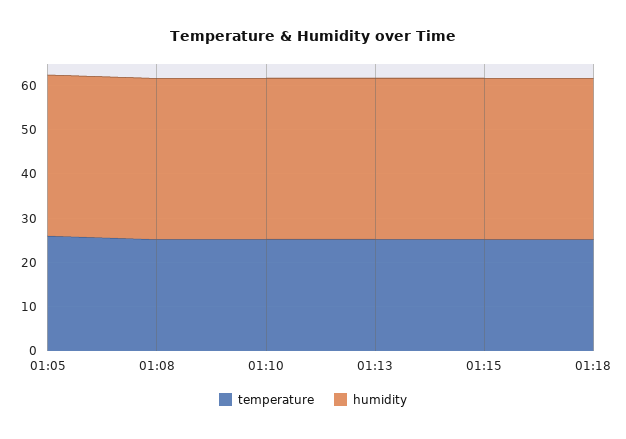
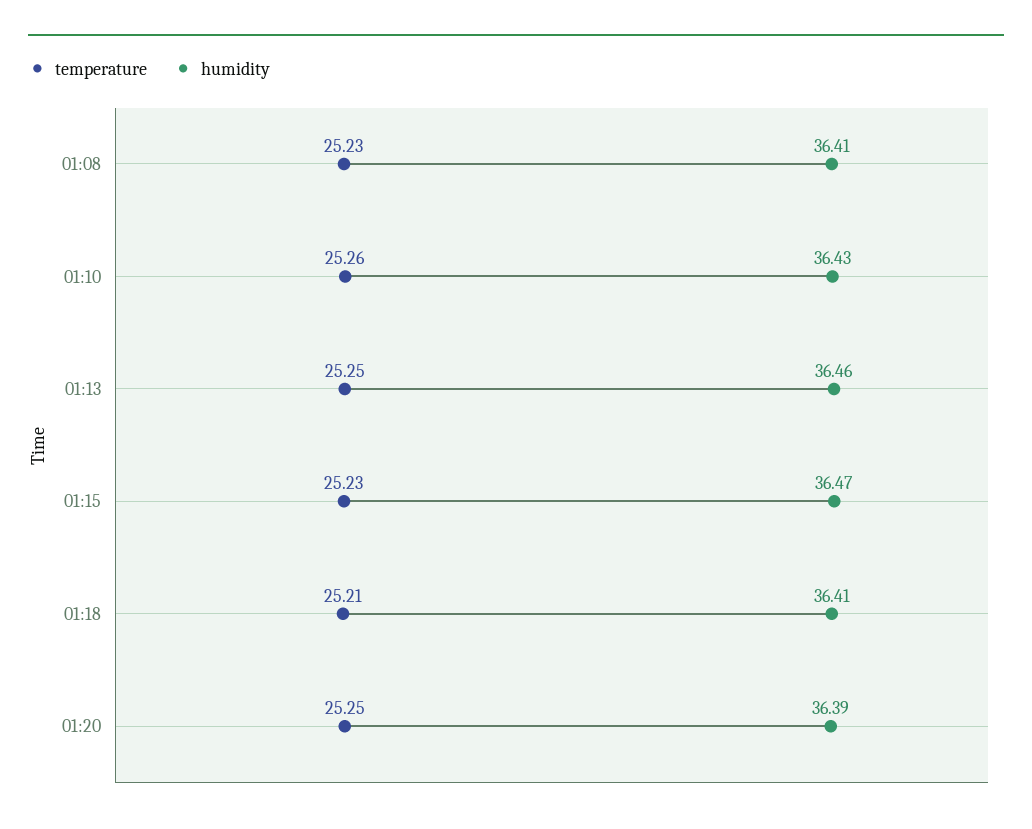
temperature, 01:05: 26 -> none
humidity, 01:05: 36 -> none
temperature, 01:20: none -> 25.25
humidity, 01:20: none -> 36.39

